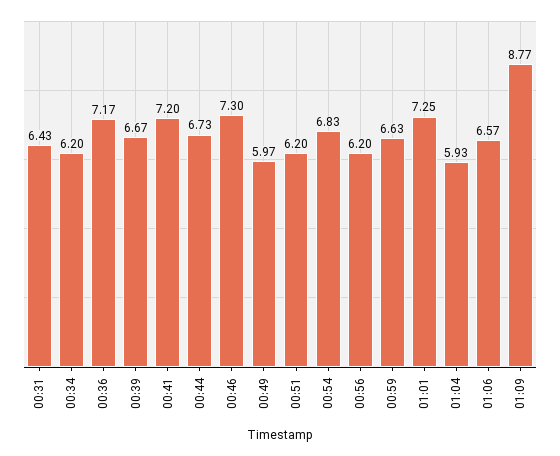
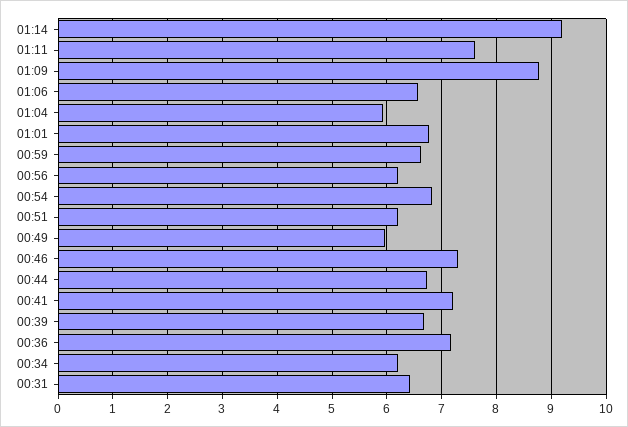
01:01: 7.25 -> 6.8
01:14: none -> 9.2
01:11: none -> 7.6

